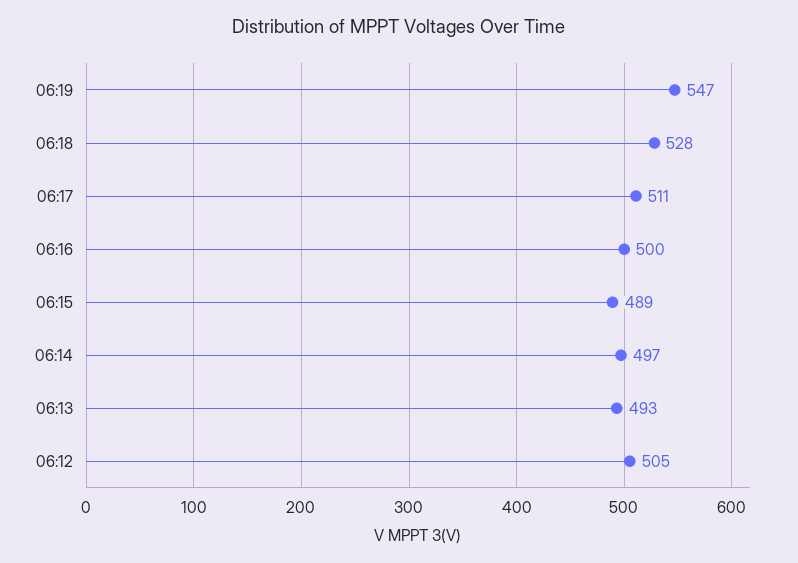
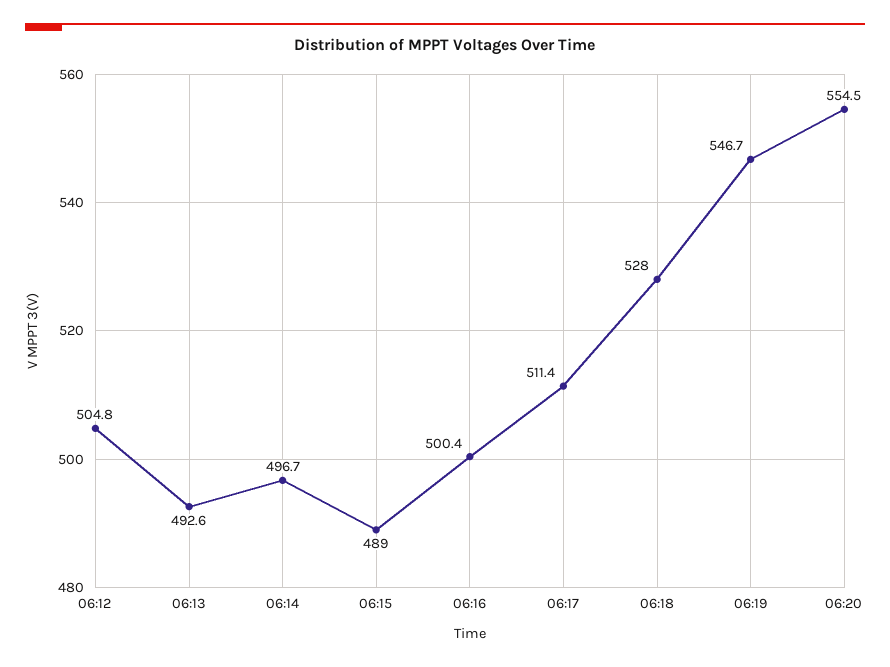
06:20: none -> 554.5

